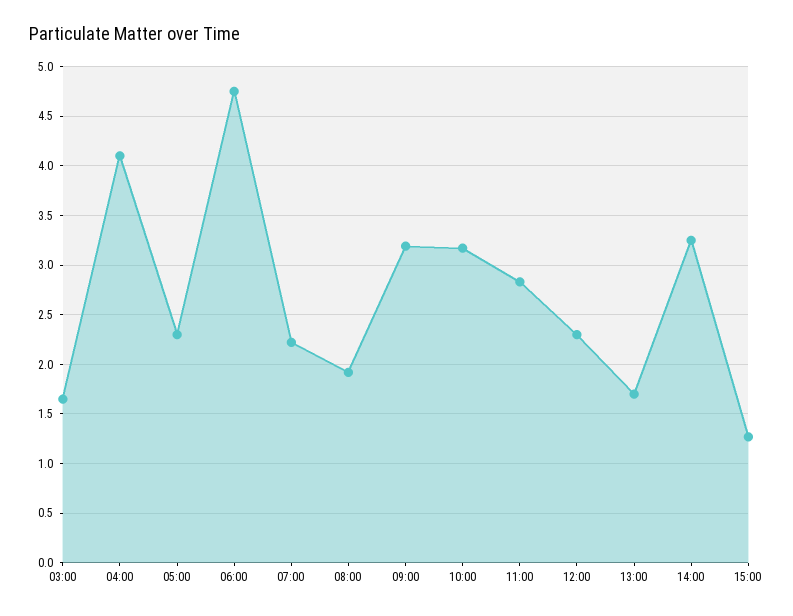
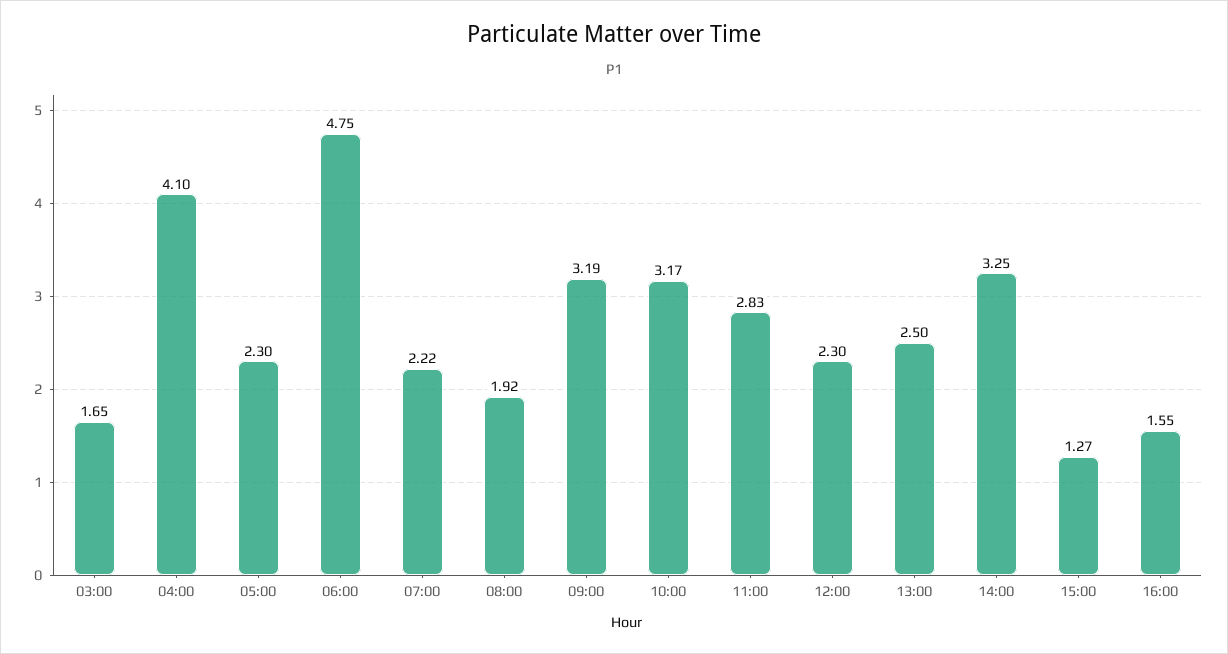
13:00: 1.7 -> 2.5
16:00: none -> 1.55

